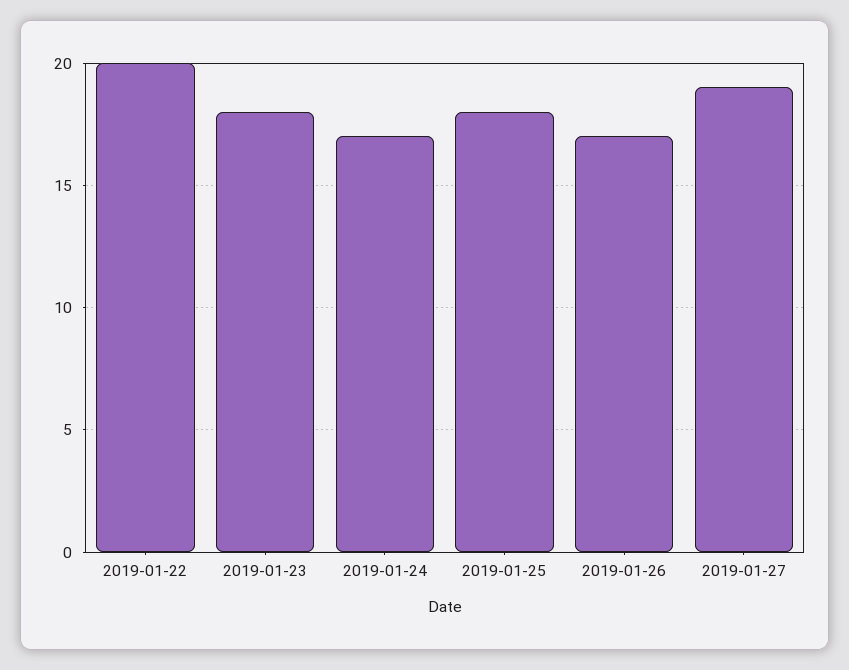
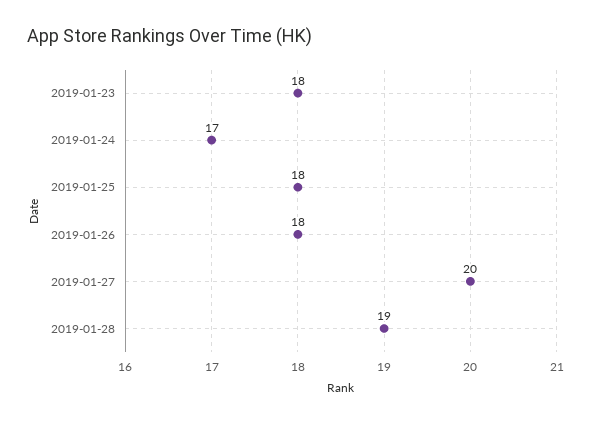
2019-01-22: 20 -> none
2019-01-26: 17 -> 18
2019-01-27: 19 -> 20
2019-01-28: none -> 19

